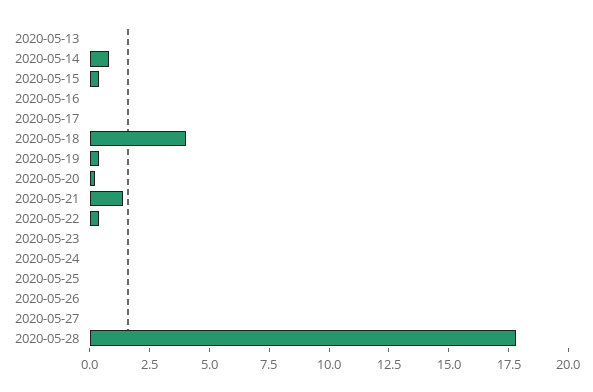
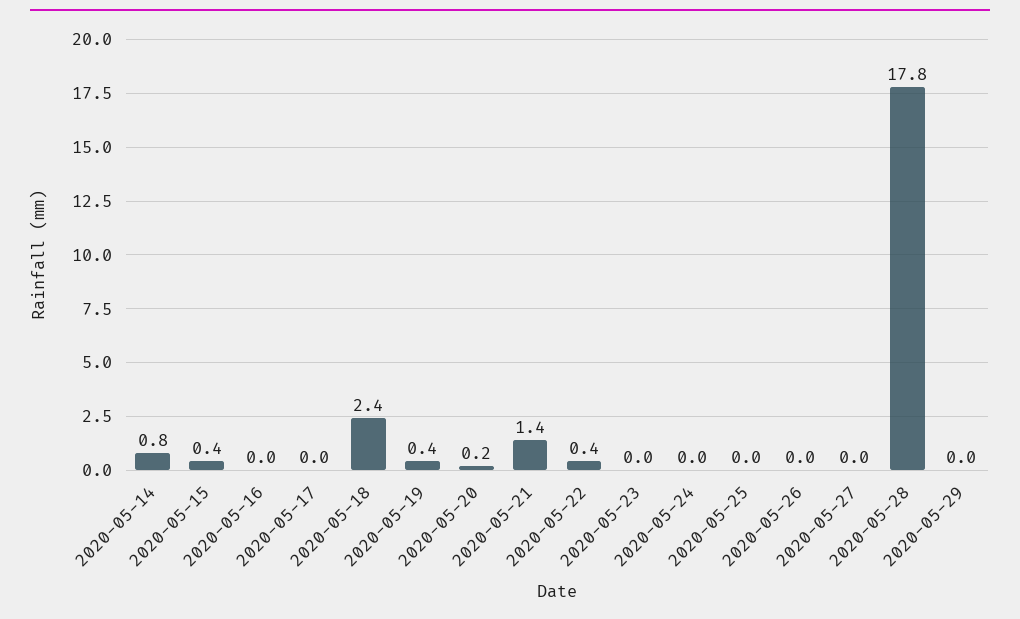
2020-05-13: 0 -> none
2020-05-18: 4 -> 2.4
2020-05-29: none -> 0

